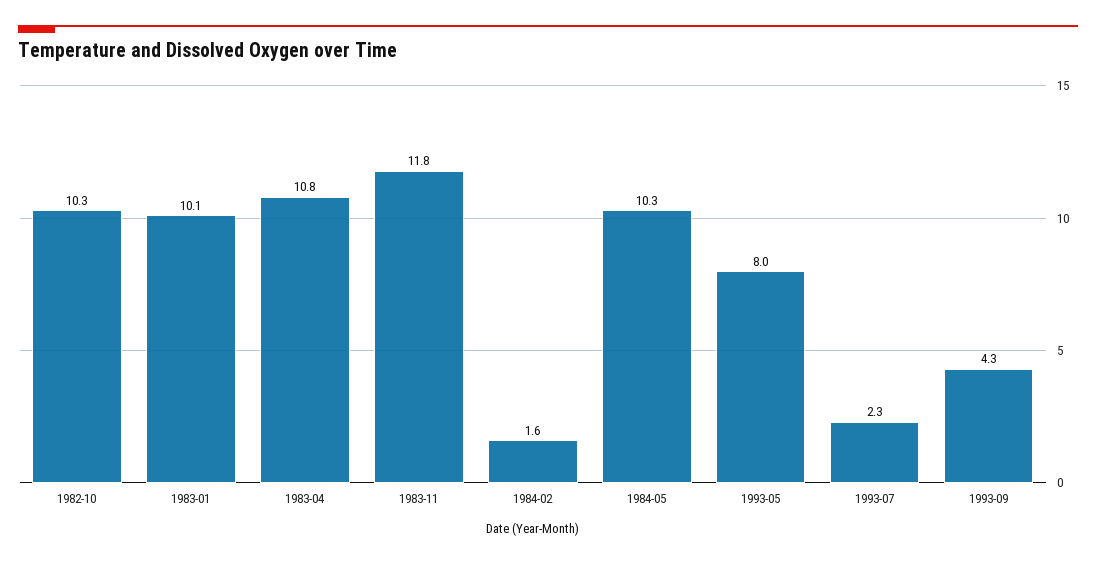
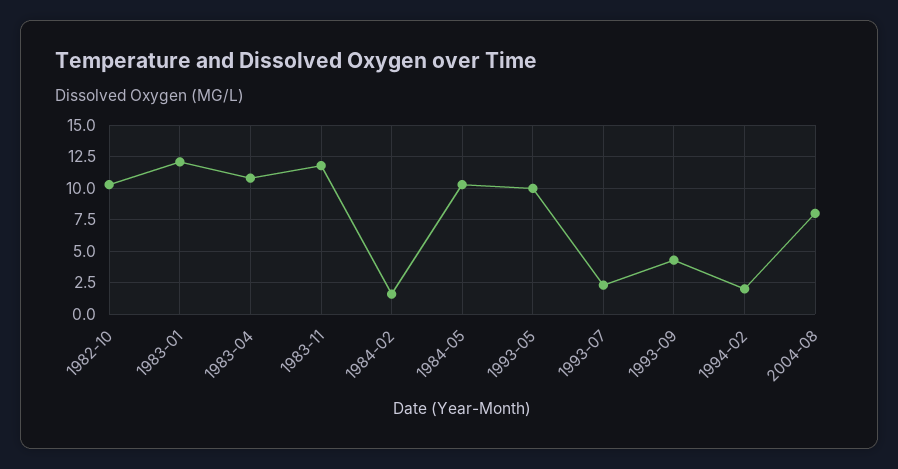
1983-01: 10.1 -> 12
1993-05: 8 -> 10
1994-02: none -> 2
2004-08: none -> 8

